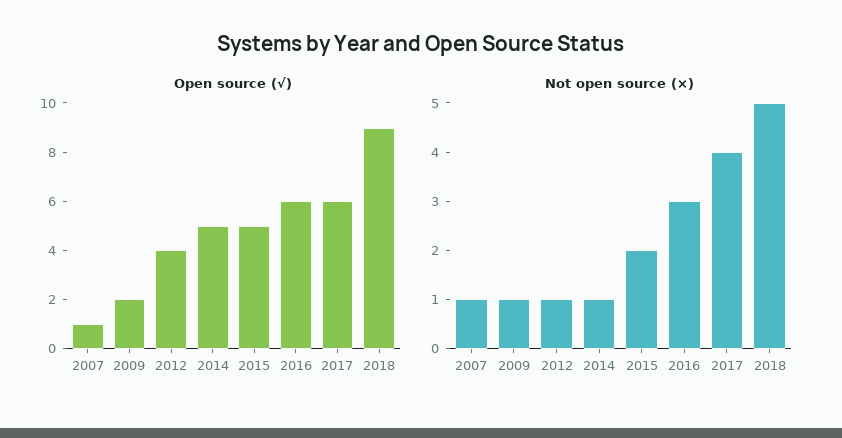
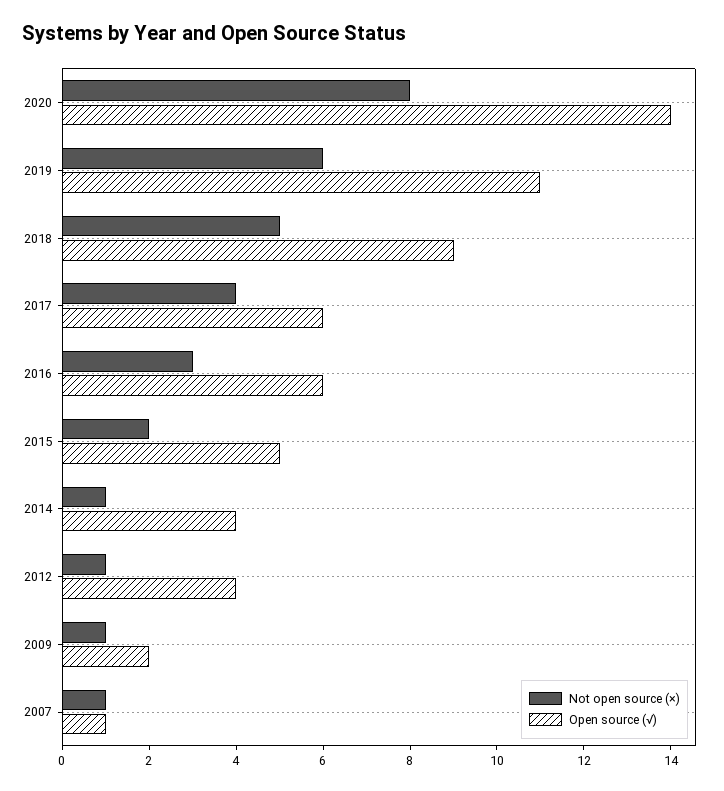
Open source (√), 2014: 5 -> 4
Not open source (×), 2020: none -> 8
Open source (√), 2020: none -> 14
Not open source (×), 2019: none -> 6
Open source (√), 2019: none -> 11

